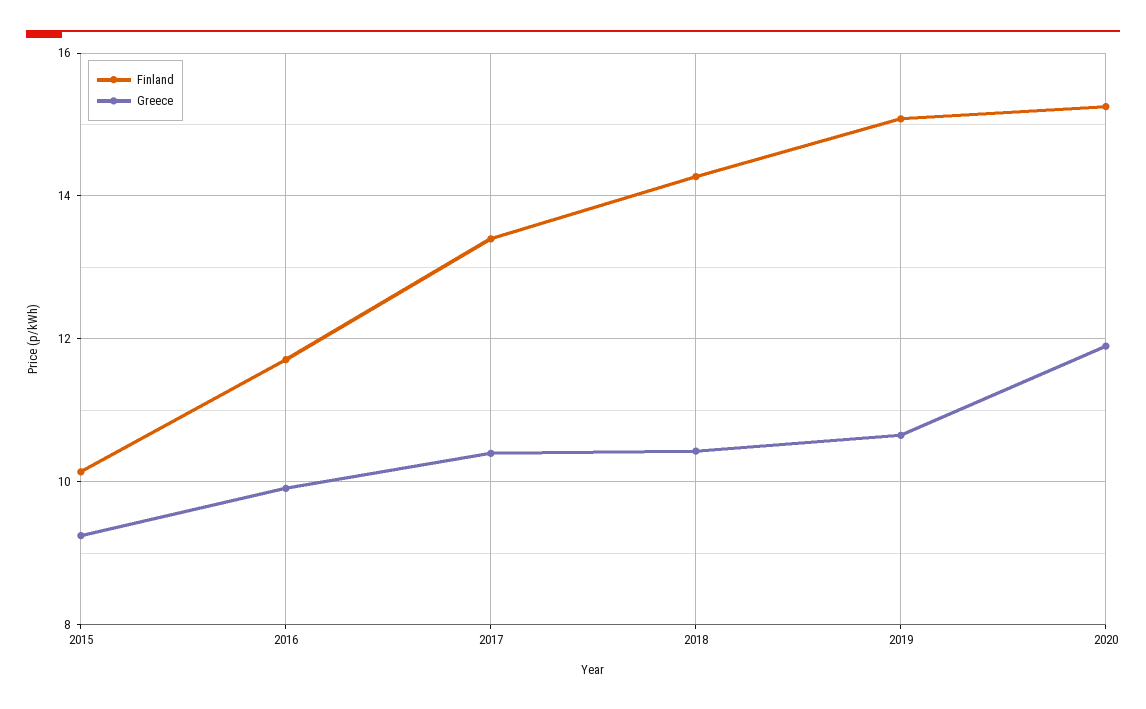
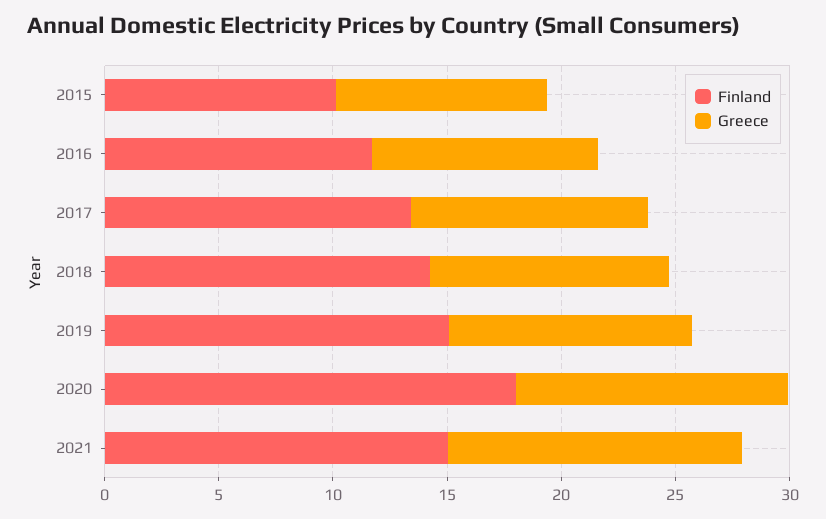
Finland, 2020: 15.2 -> 18
Finland, 2021: none -> 15
Greece, 2021: none -> 13

